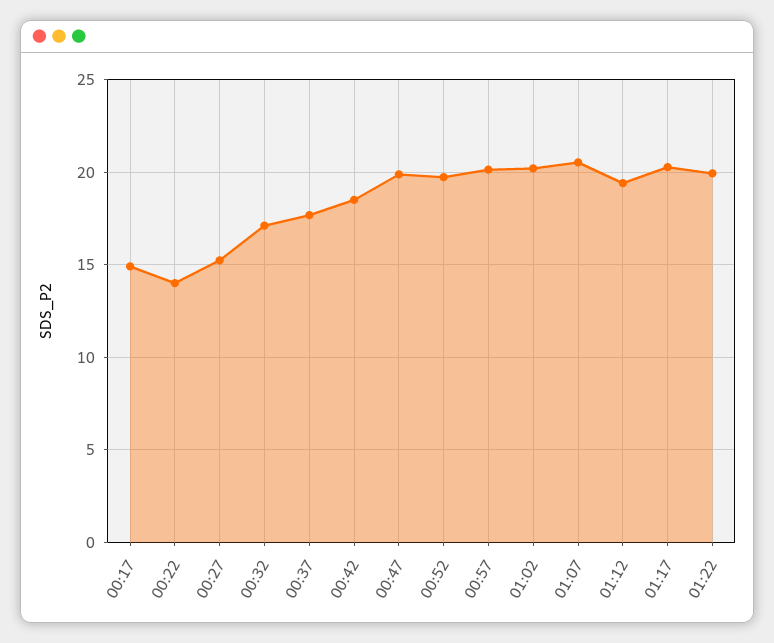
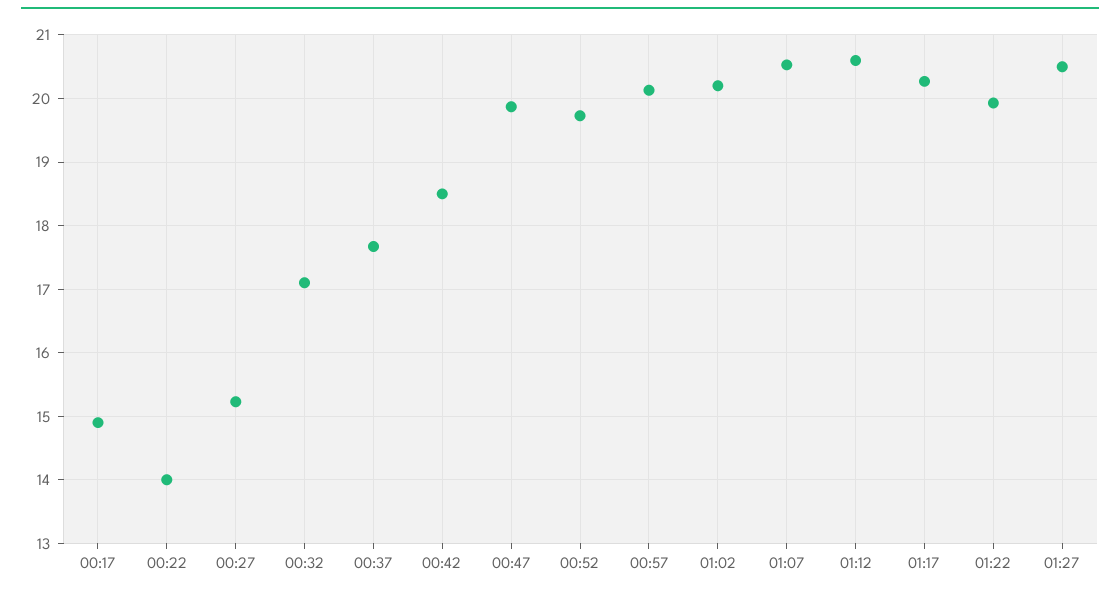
01:12: 19.5 -> 20.6
01:27: none -> 20.5

